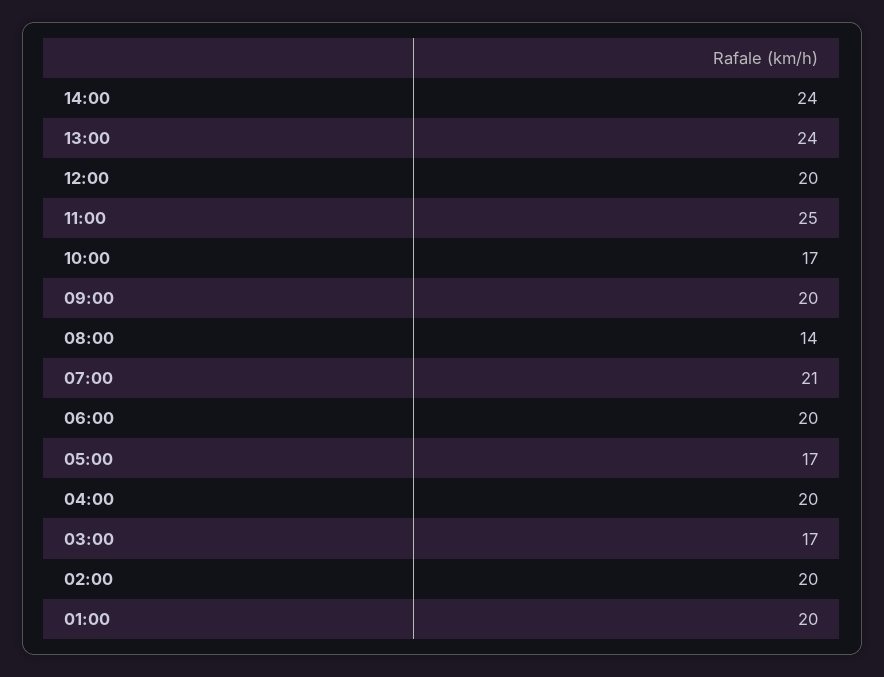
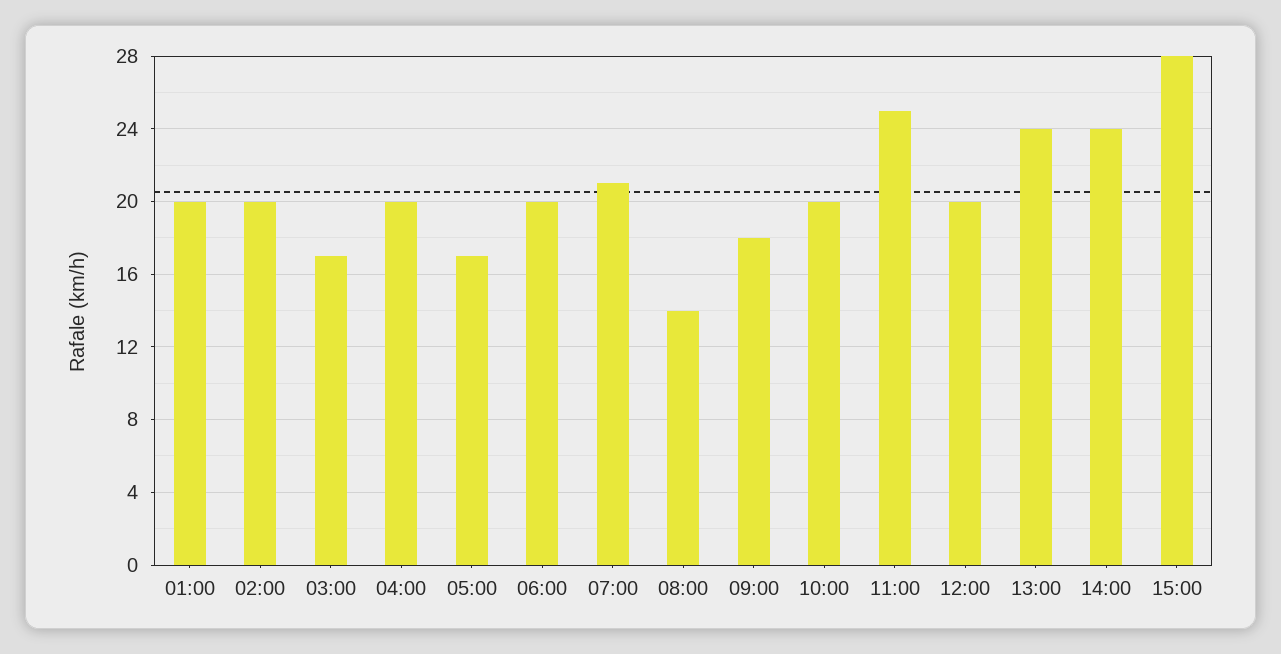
10:00: 17 -> 20
09:00: 20 -> 18
15:00: none -> 28

